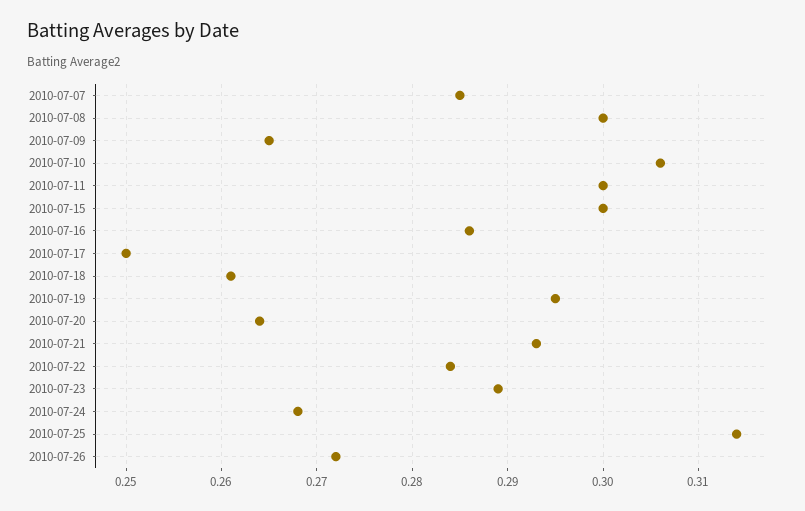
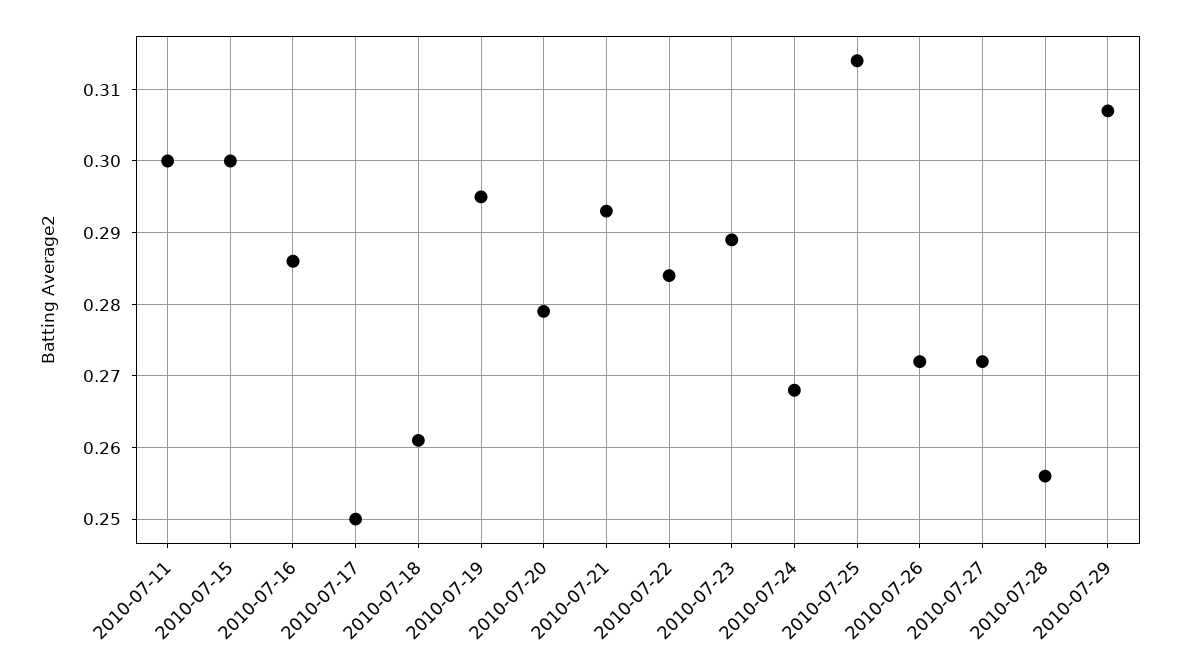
2010-07-07: 0.285 -> none
2010-07-08: 0.3 -> none
2010-07-09: 0.265 -> none
2010-07-10: 0.306 -> none
2010-07-20: 0.264 -> 0.279
2010-07-27: none -> 0.272
2010-07-28: none -> 0.256
2010-07-29: none -> 0.307

